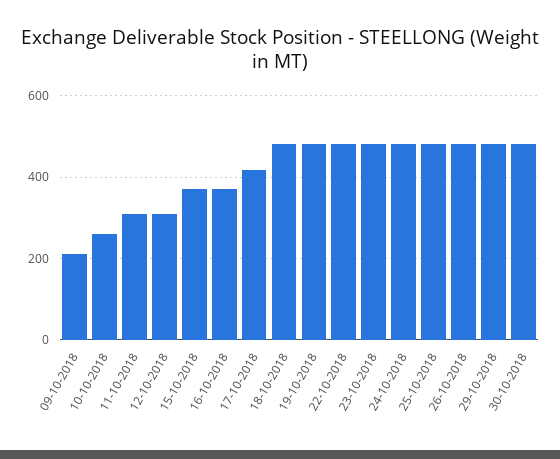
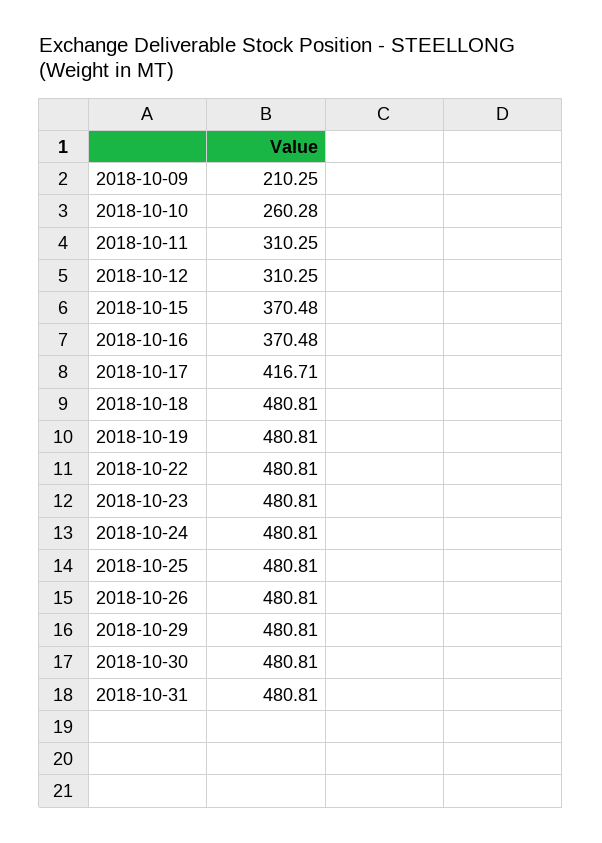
2018-10-31: none -> 480.81

